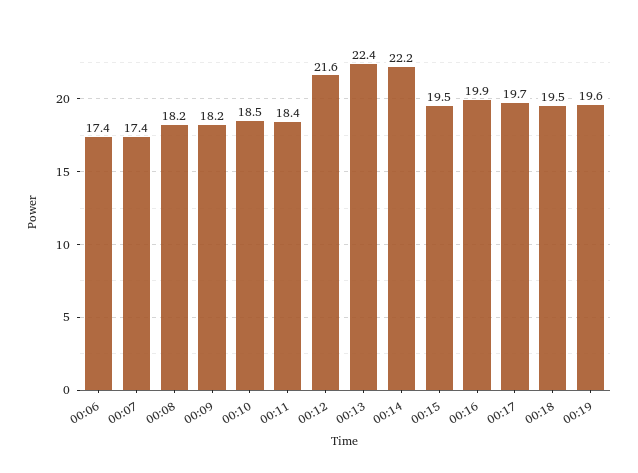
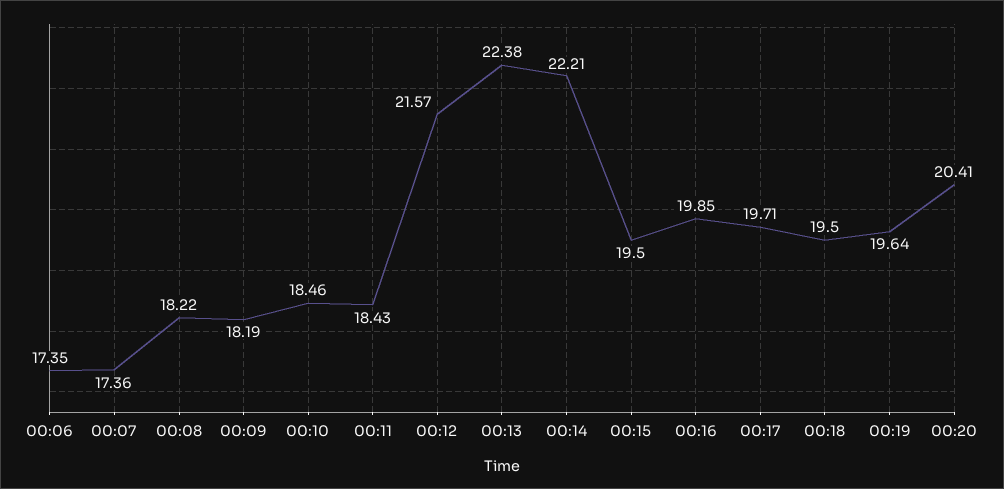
00:20: none -> 20.41

